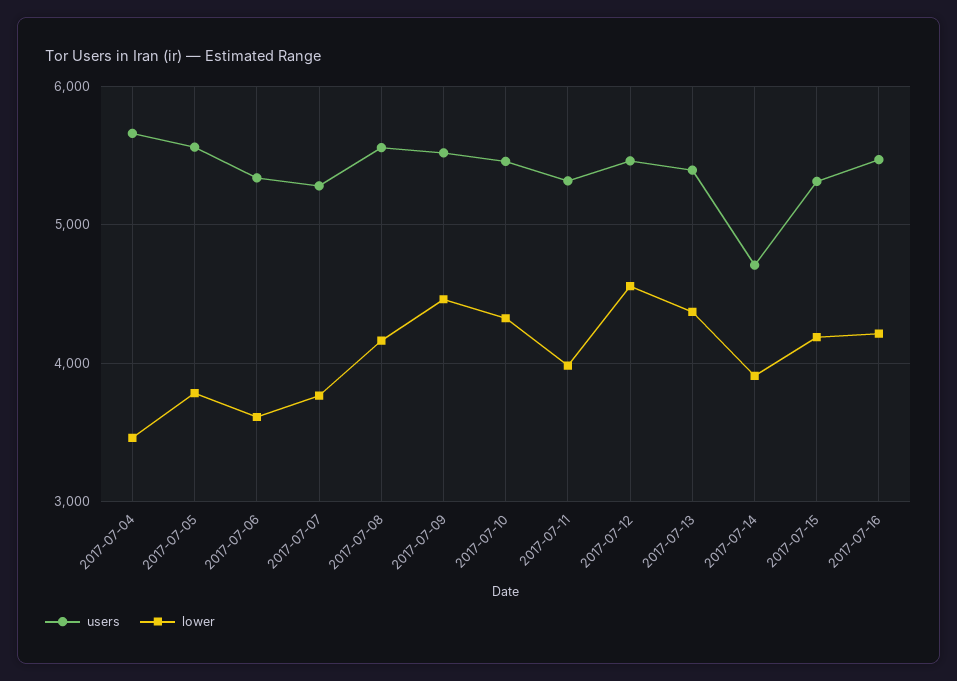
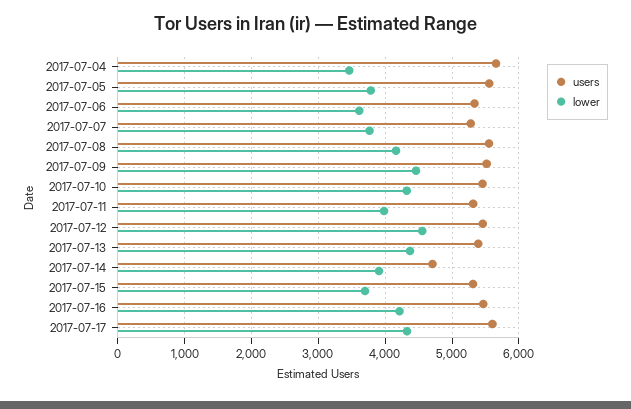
lower, 2017-07-15: 4200 -> 3700
users, 2017-07-17: none -> 5600
lower, 2017-07-17: none -> 4300

